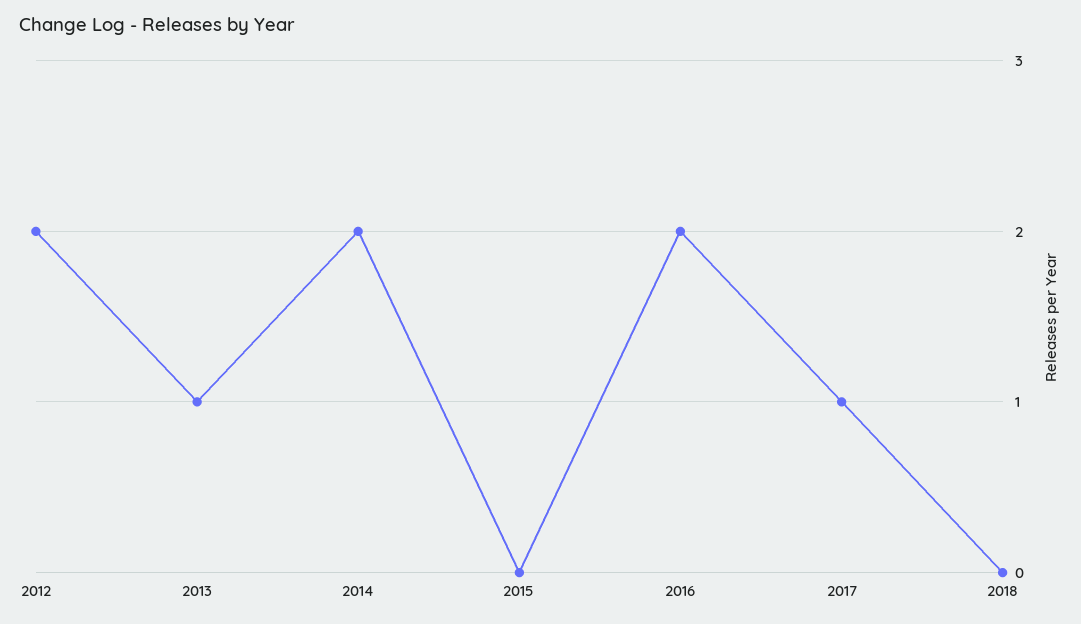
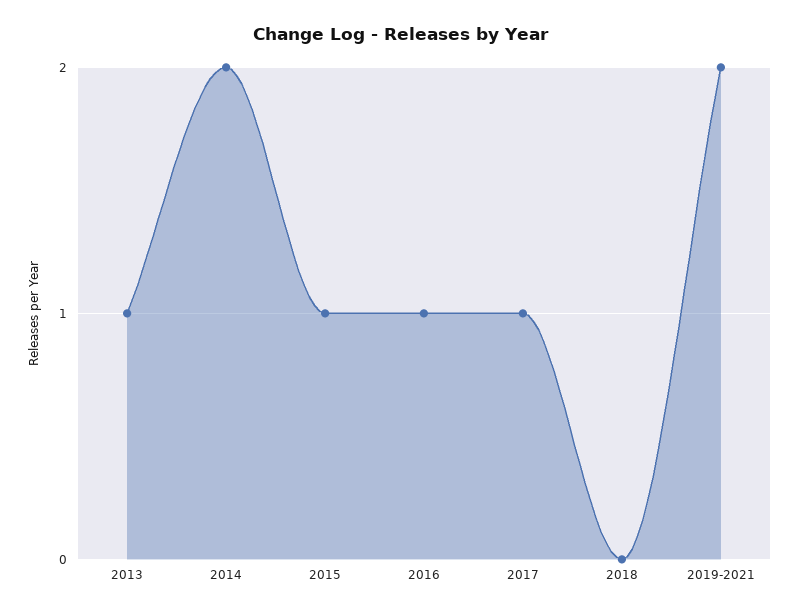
2012: 2 -> none
2015: 0 -> 1
2016: 2 -> 1
2019-2021: none -> 2

